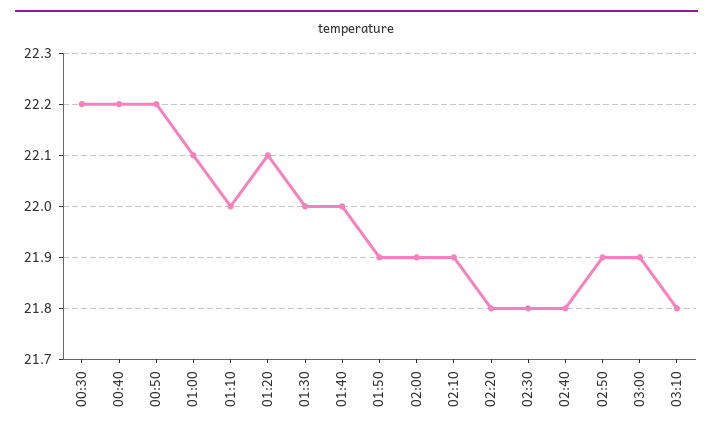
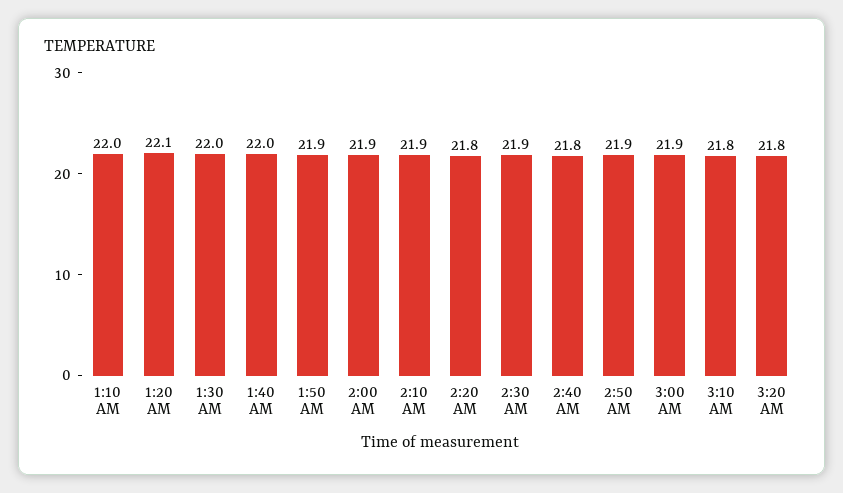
00:30: 22.2 -> none
00:40: 22.2 -> none
00:50: 22.2 -> none
01:00: 22.1 -> none
02:30: 21.8 -> 21.9
3:20 AM: none -> 21.8

